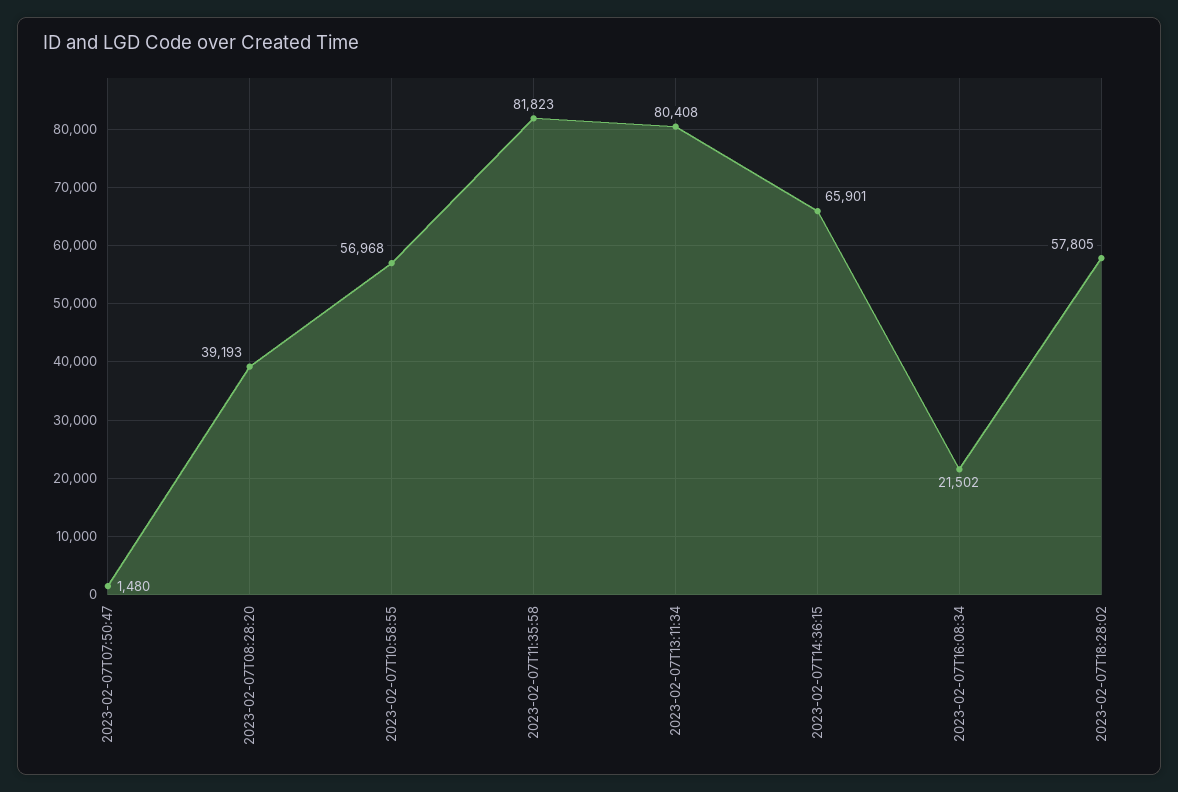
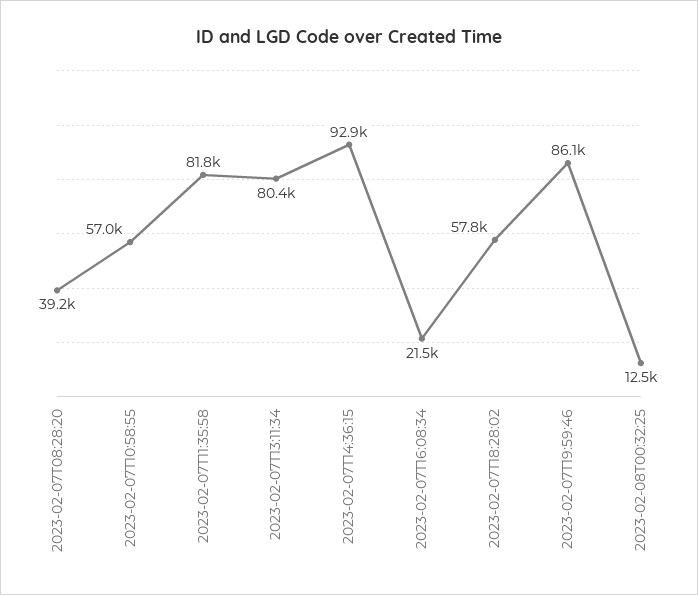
2023-02-07T07:50:47: 1480 -> none
2023-02-07T14:36:15: 65901 -> 92900
2023-02-07T19:59:46: none -> 86100
2023-02-08T00:32:25: none -> 12500

